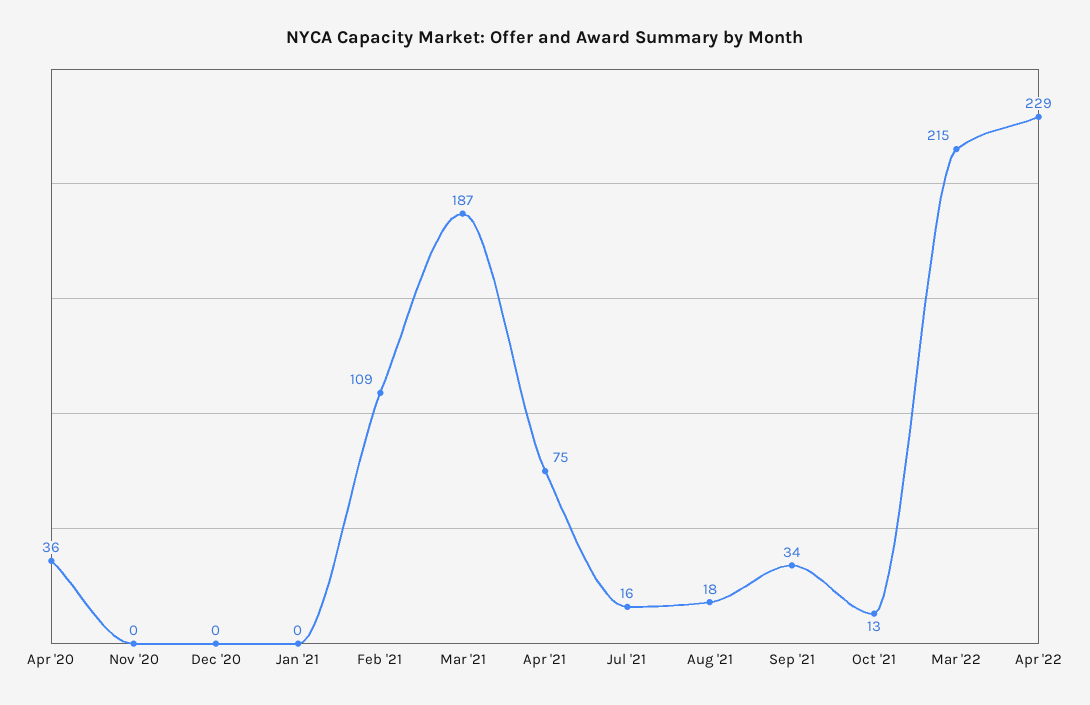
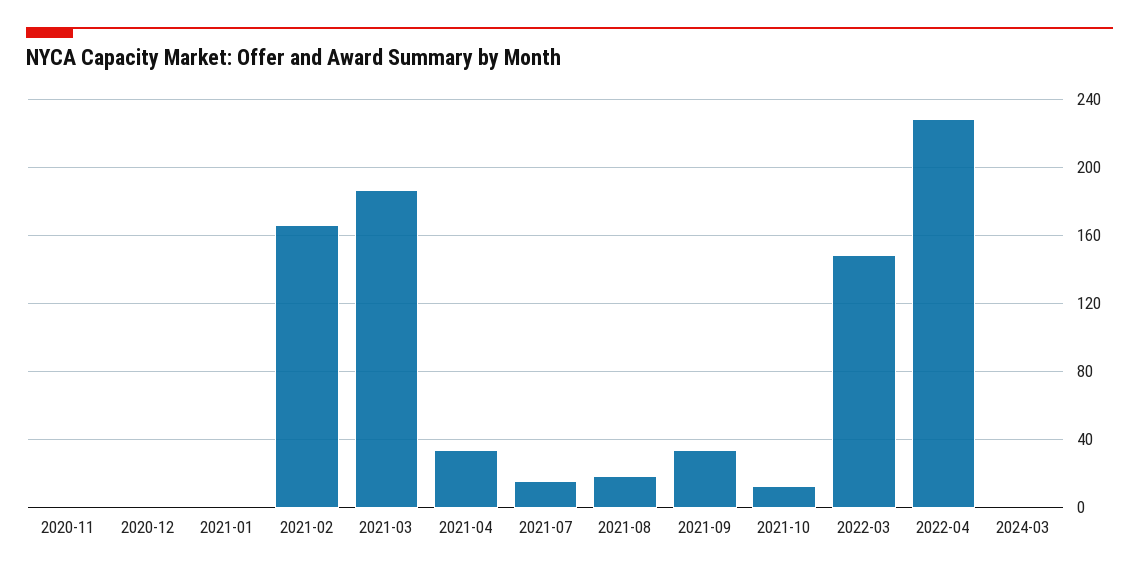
Apr '20: 36 -> none
Feb '21: 109 -> 165
Apr '21: 75 -> 35
Mar '22: 215 -> 150
2024-03: none -> 0

